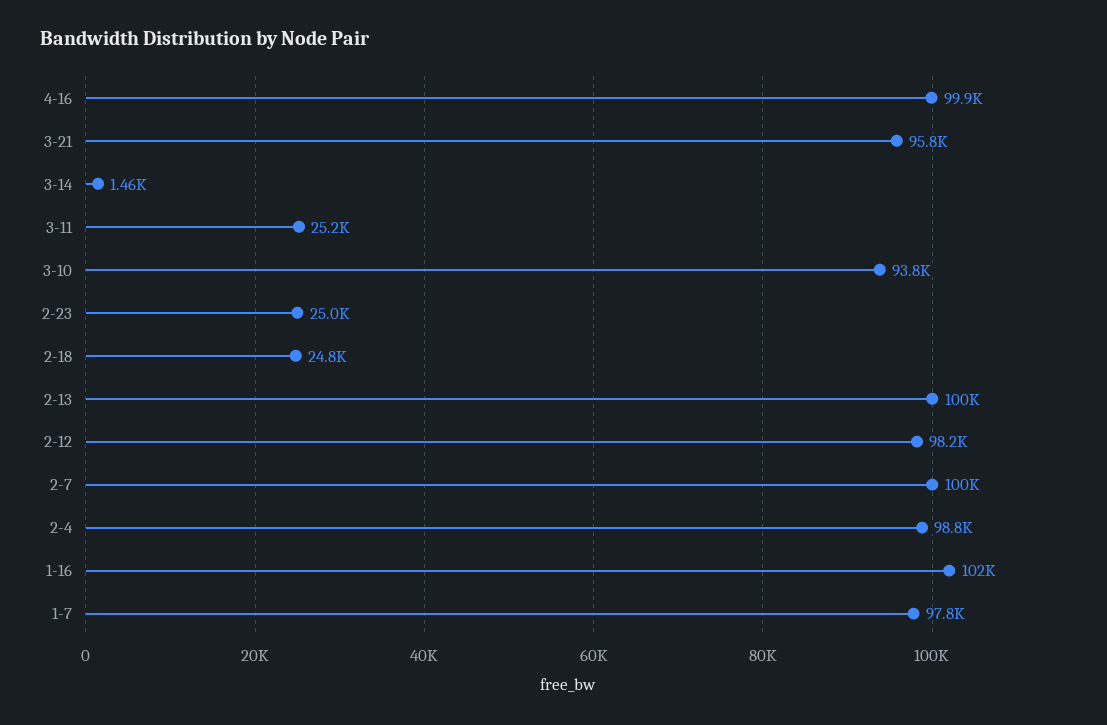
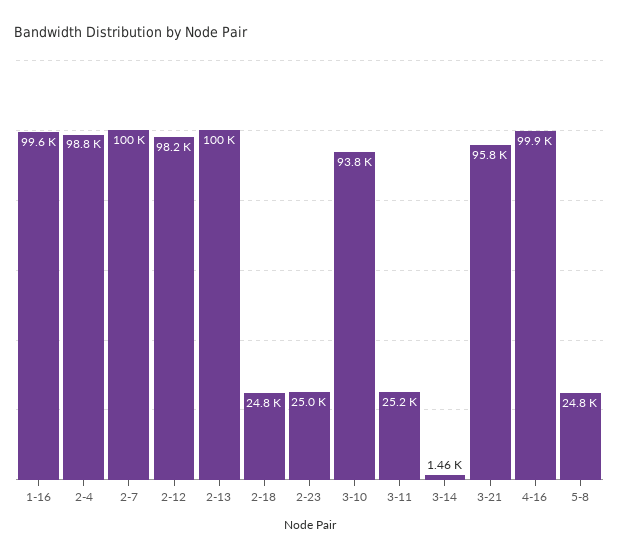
1-16: 102000 -> 99600
1-7: 97800 -> none
5-8: none -> 24800

